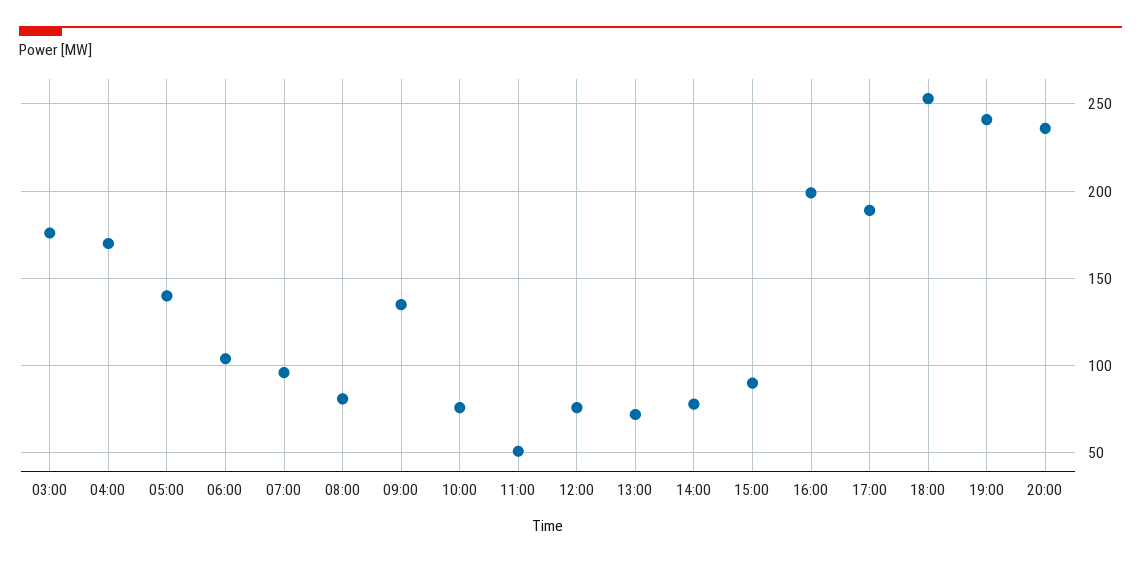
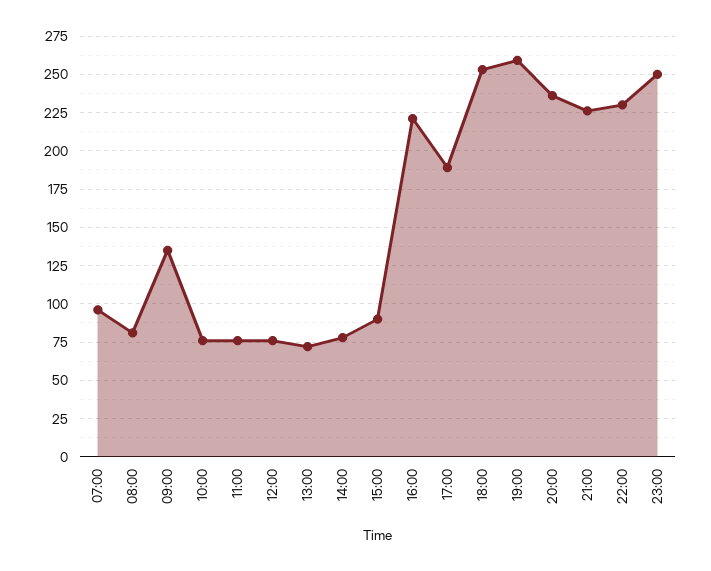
03:00: 175 -> none
04:00: 170 -> none
05:00: 140 -> none
06:00: 105 -> none
11:00: 50 -> 75
16:00: 200 -> 220
19:00: 240 -> 260
21:00: none -> 225
22:00: none -> 230
23:00: none -> 250

